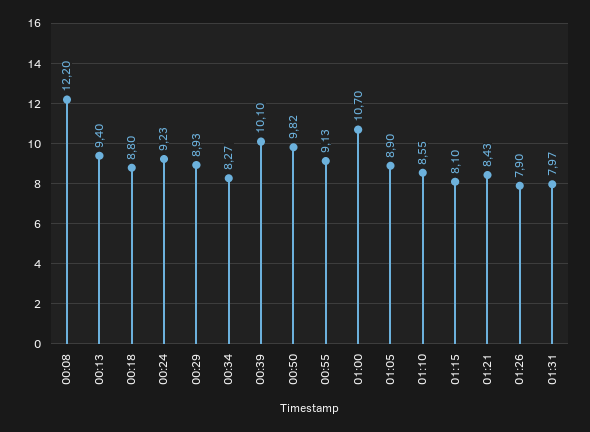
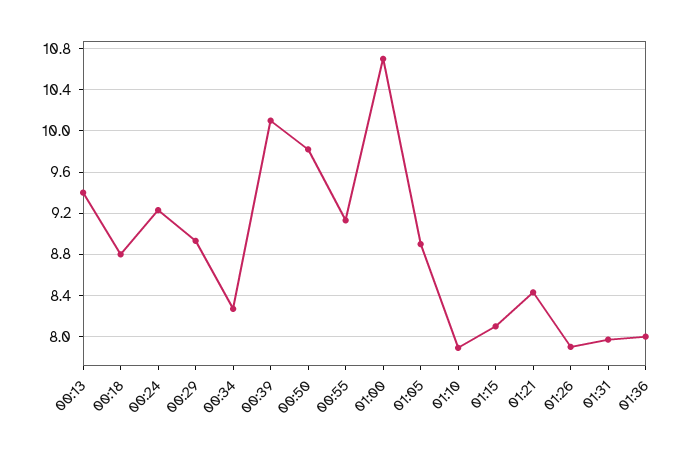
00:08: 12.2 -> none
01:10: 8.55 -> 7.9
01:36: none -> 8

